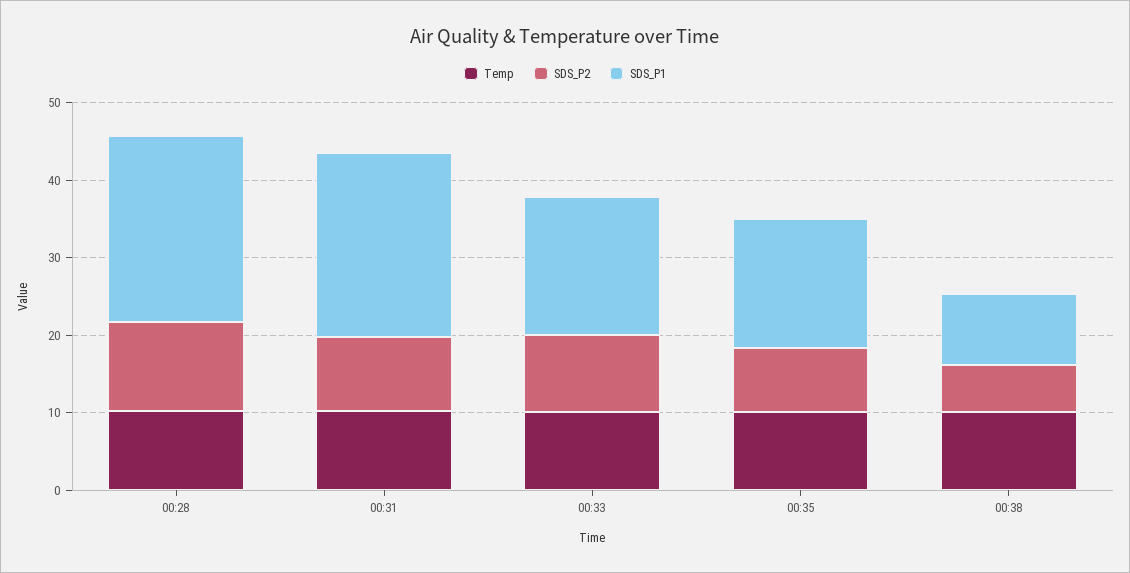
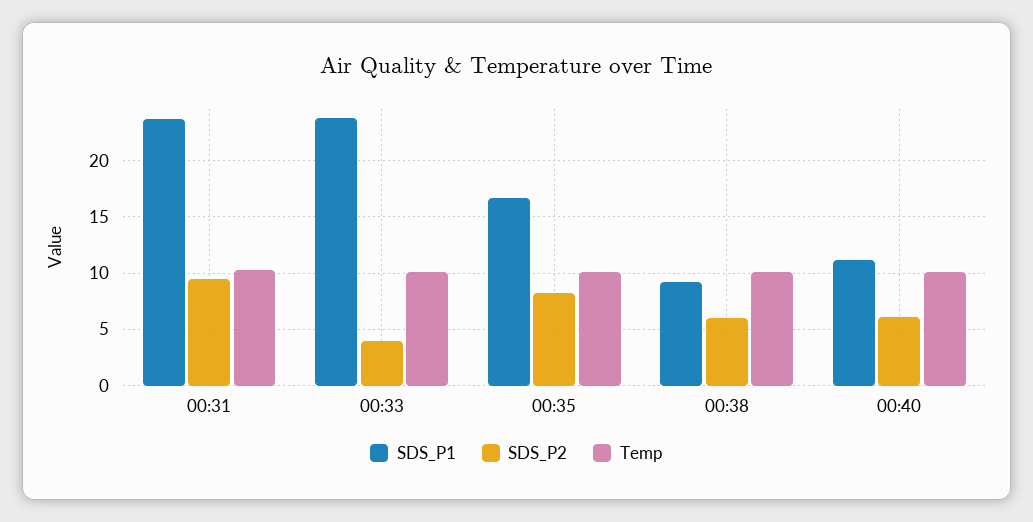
Temp, 00:28: 10 -> none
SDS_P2, 00:28: 12 -> none
SDS_P1, 00:28: 24 -> none
SDS_P2, 00:33: 10 -> 4
SDS_P1, 00:33: 18 -> 24
SDS_P1, 00:40: none -> 11
SDS_P2, 00:40: none -> 6
Temp, 00:40: none -> 10

